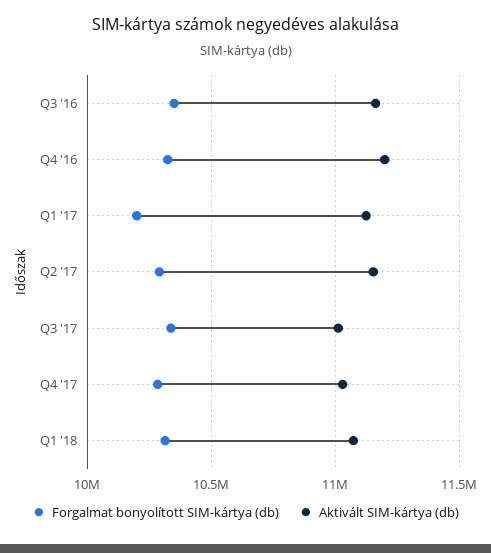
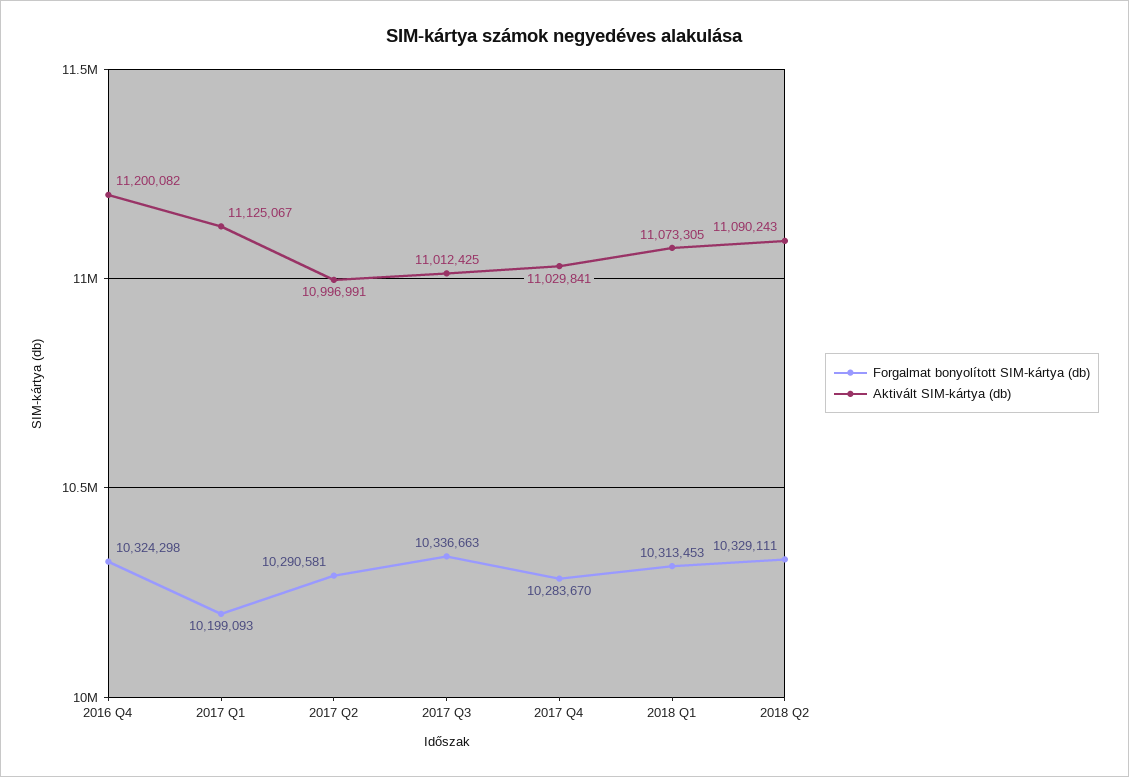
Forgalmat bonyolított SIM-kártya (db), Q3 '16: 10350000 -> none
Aktivált SIM-kártya (db), Q3 '16: 11150000 -> none
Aktivált SIM-kártya (db), Q2 '17: 11150000 -> 10996991
Forgalmat bonyolított SIM-kártya (db), 2018 Q2: none -> 10329111
Aktivált SIM-kártya (db), 2018 Q2: none -> 11090243

